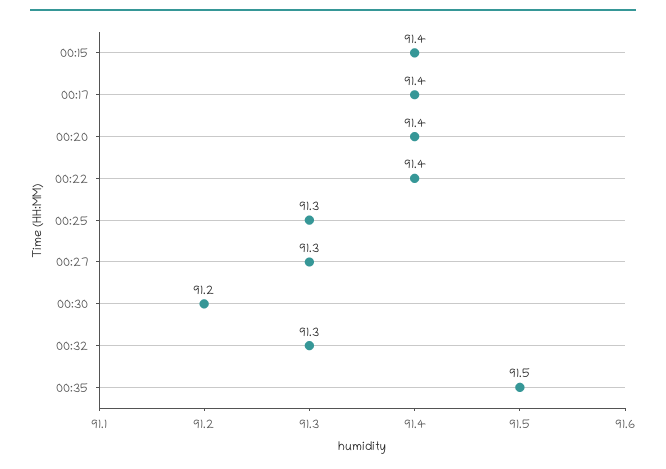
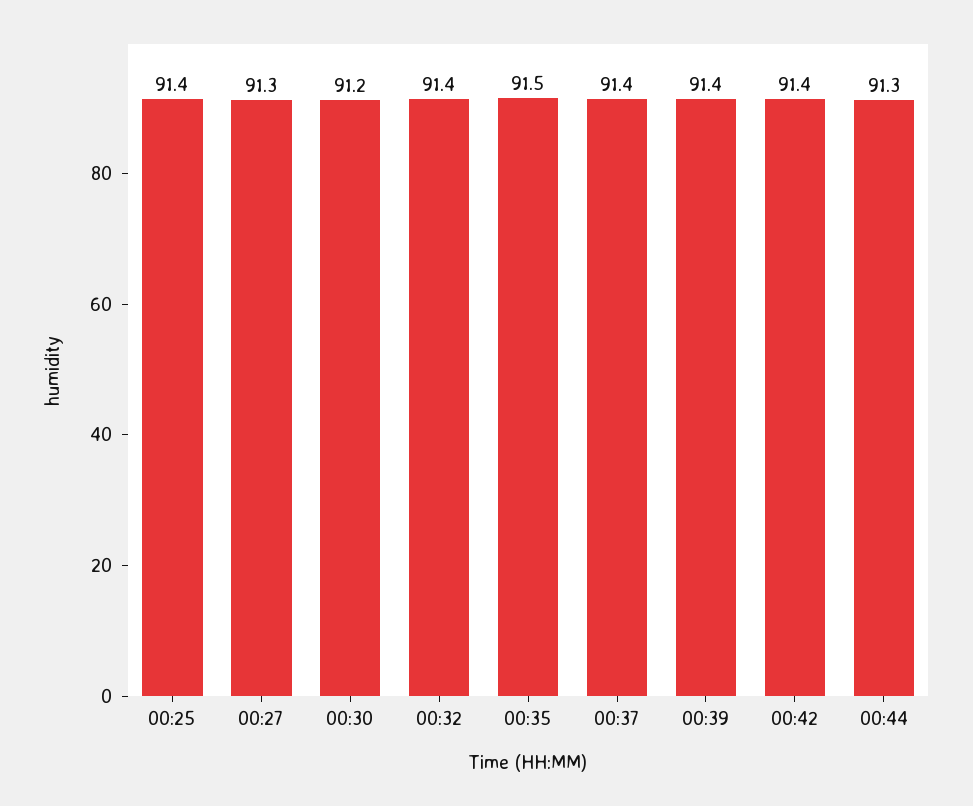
00:15: 91.4 -> none
00:17: 91.4 -> none
00:20: 91.4 -> none
00:22: 91.4 -> none
00:25: 91.3 -> 91.4
00:32: 91.3 -> 91.4
00:37: none -> 91.4
00:39: none -> 91.4
00:42: none -> 91.4
00:44: none -> 91.3

